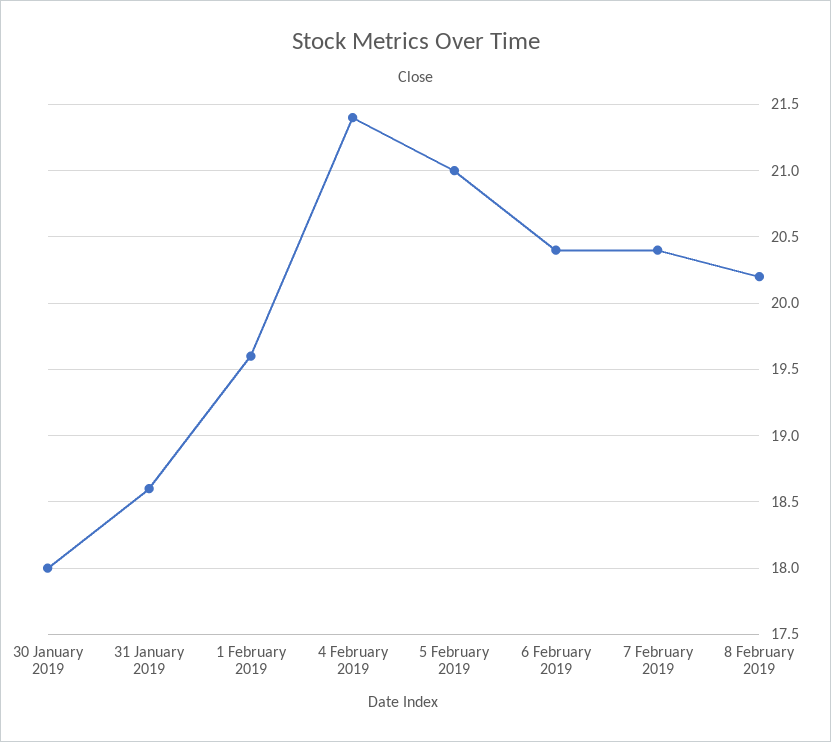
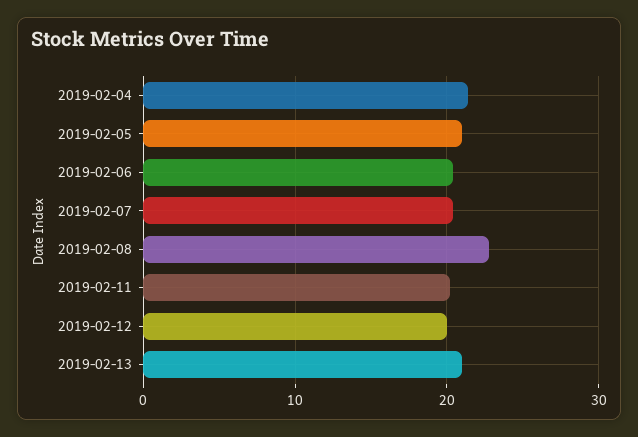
30 January 2019: 18 -> none
31 January 2019: 18.6 -> none
1 February 2019: 19.6 -> none
8 February 2019: 20.2 -> 23
2019-02-11: none -> 20
2019-02-12: none -> 20
2019-02-13: none -> 21

